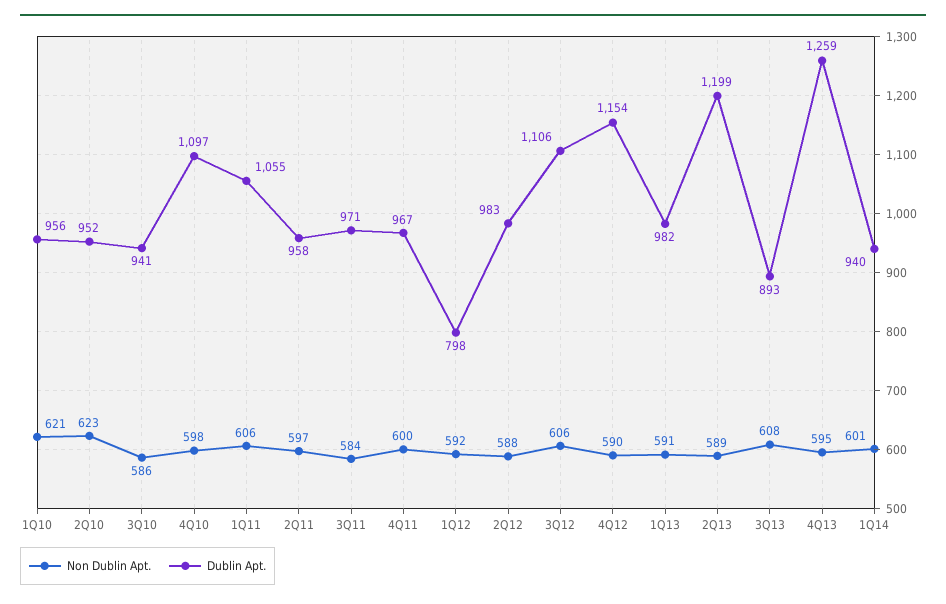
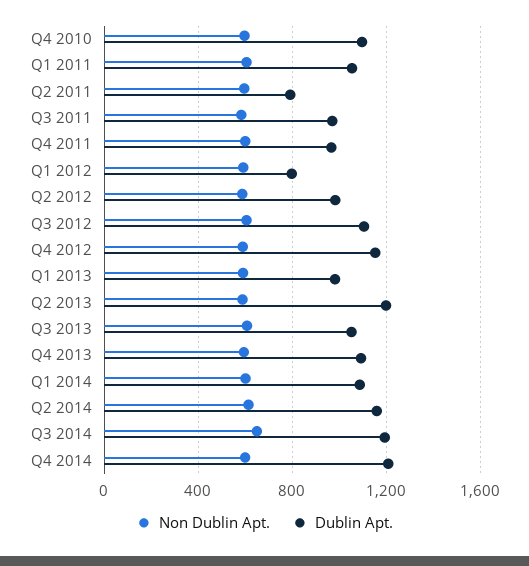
Non Dublin Apt., 1Q10: 621 -> none
Dublin Apt., 1Q10: 956 -> none
Non Dublin Apt., 2Q10: 623 -> none
Dublin Apt., 2Q10: 952 -> none
Non Dublin Apt., 3Q10: 586 -> none
Dublin Apt., 3Q10: 941 -> none
Dublin Apt., 2Q11: 958 -> 800
Dublin Apt., 3Q13: 893 -> 1050
Dublin Apt., 4Q13: 1259 -> 1100
Dublin Apt., 1Q14: 940 -> 1100
Non Dublin Apt., Q2 2014: none -> 600
Dublin Apt., Q2 2014: none -> 1150
Non Dublin Apt., Q3 2014: none -> 650
Dublin Apt., Q3 2014: none -> 1200
Non Dublin Apt., Q4 2014: none -> 600
Dublin Apt., Q4 2014: none -> 1200

